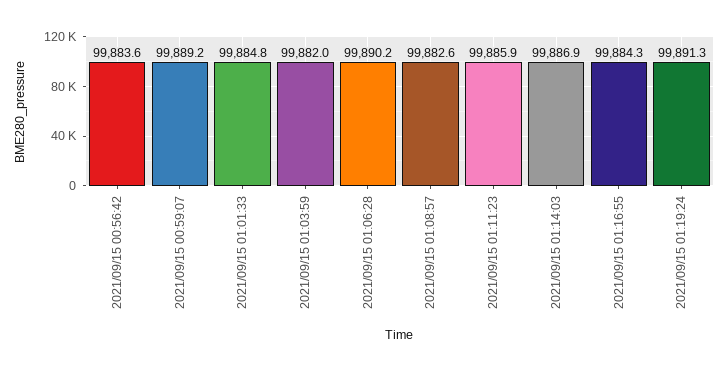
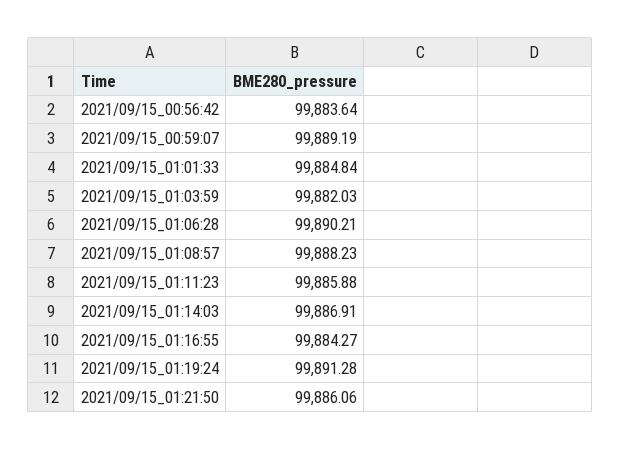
2021/09/15 01:08:57: 99882.6 -> 99888.23
2021/09/15_01:21:50: none -> 99886.06

